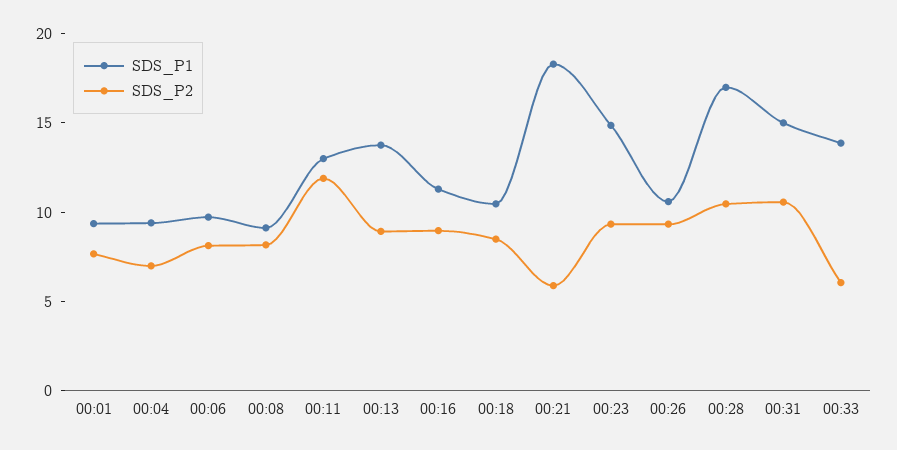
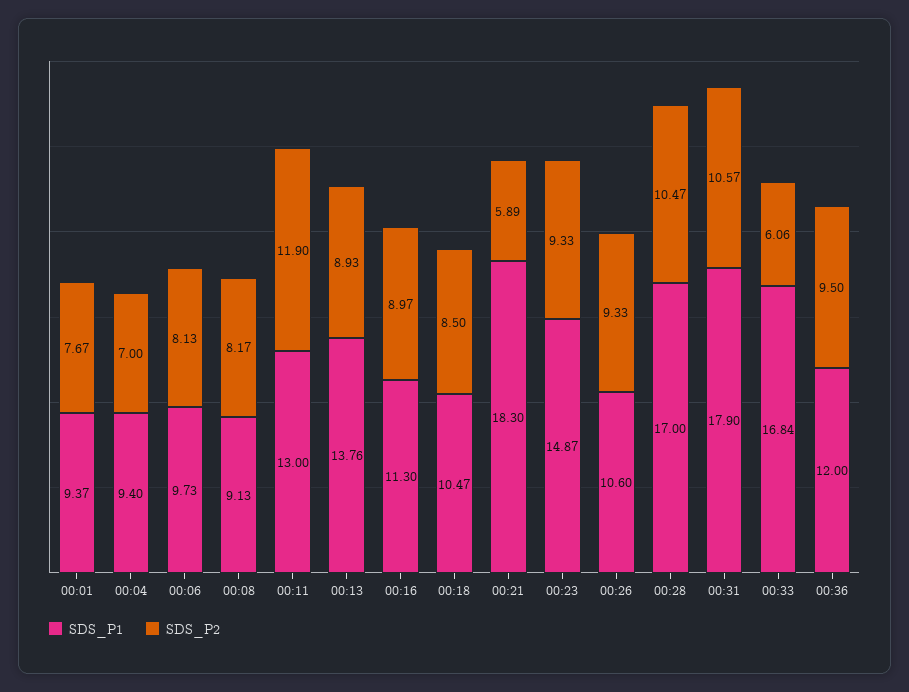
SDS_P1, 00:31: 15 -> 17.9
SDS_P1, 00:33: 14 -> 16.84
SDS_P1, 00:36: none -> 12
SDS_P2, 00:36: none -> 9.5

